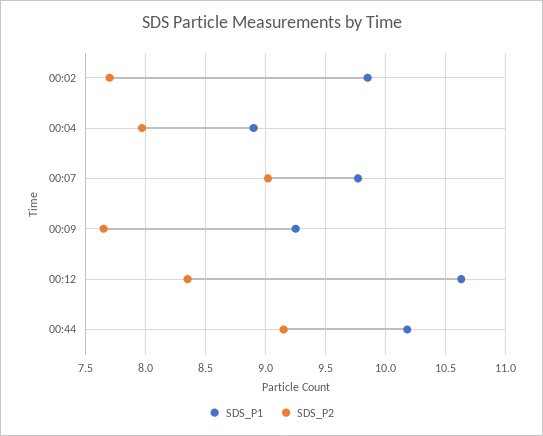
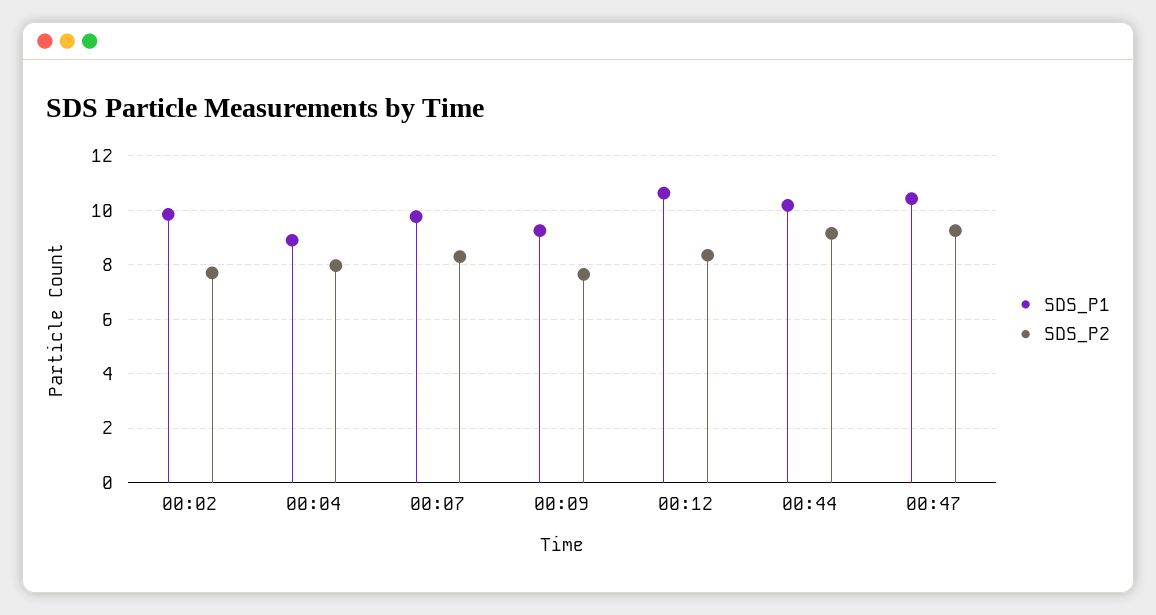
SDS_P2, 00:07: 9 -> 8.25
SDS_P1, 00:47: none -> 10.5
SDS_P2, 00:47: none -> 9.25

